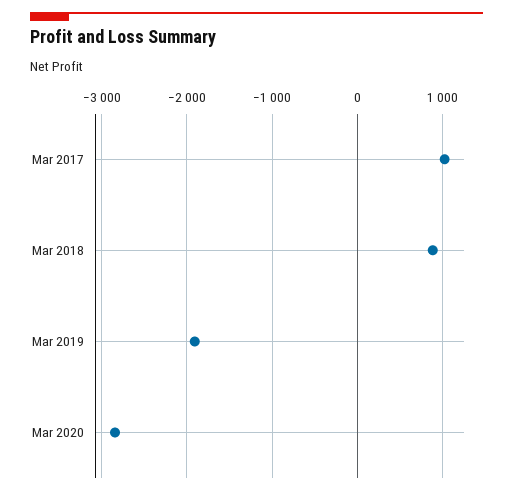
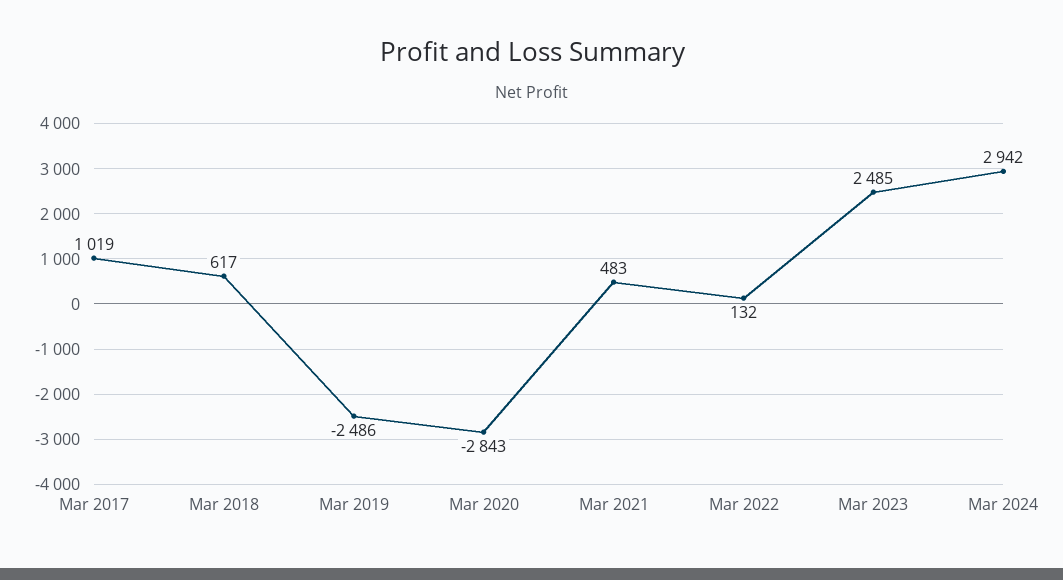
Mar 2018: 900 -> 617
Mar 2019: -1900 -> -2486
Mar 2021: none -> 483
Mar 2022: none -> 132
Mar 2023: none -> 2485
Mar 2024: none -> 2942

